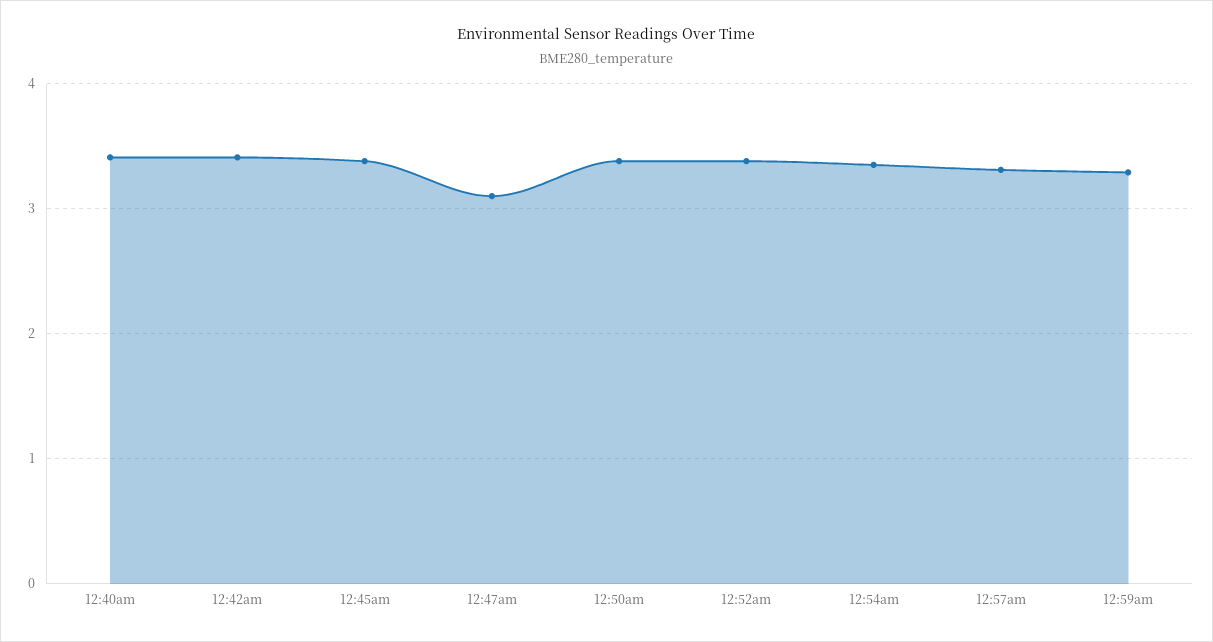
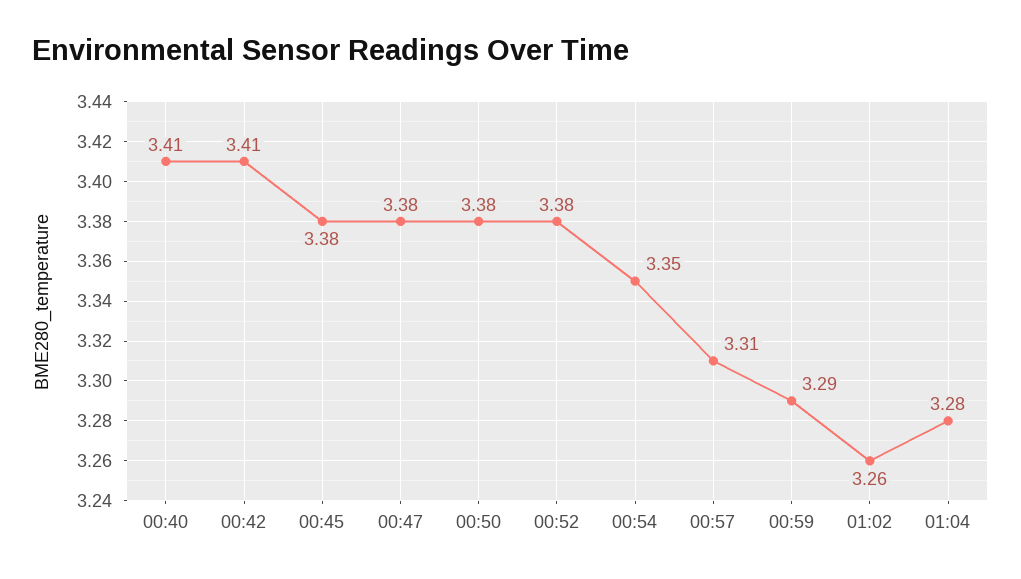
12:47am: 3.1 -> 3.38
01:02: none -> 3.26
01:04: none -> 3.28

